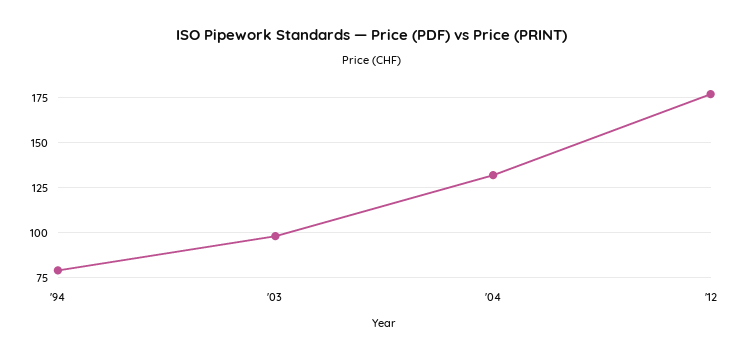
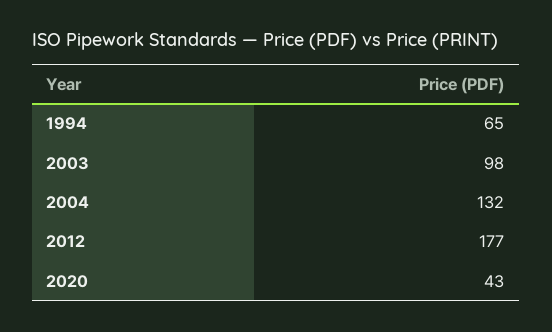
'94: 80 -> 65
2020: none -> 43

